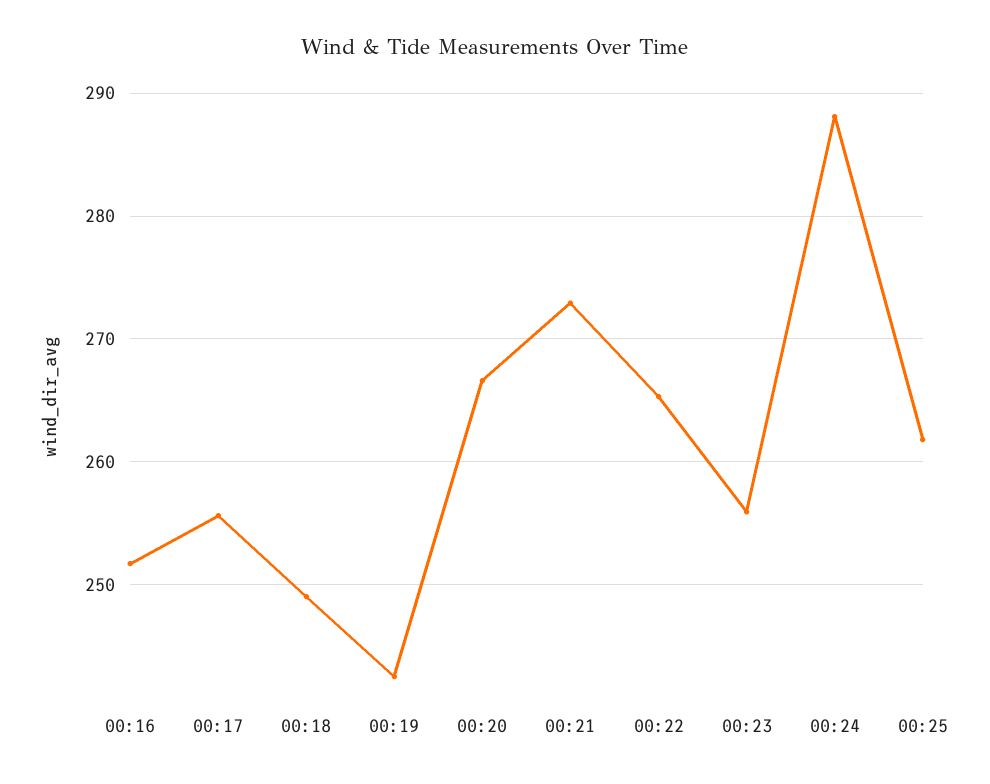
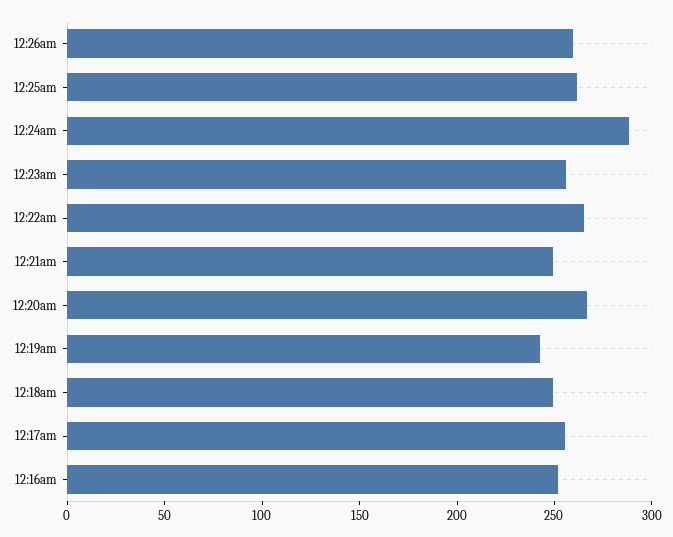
00:21: 273 -> 250
12:26am: none -> 260

